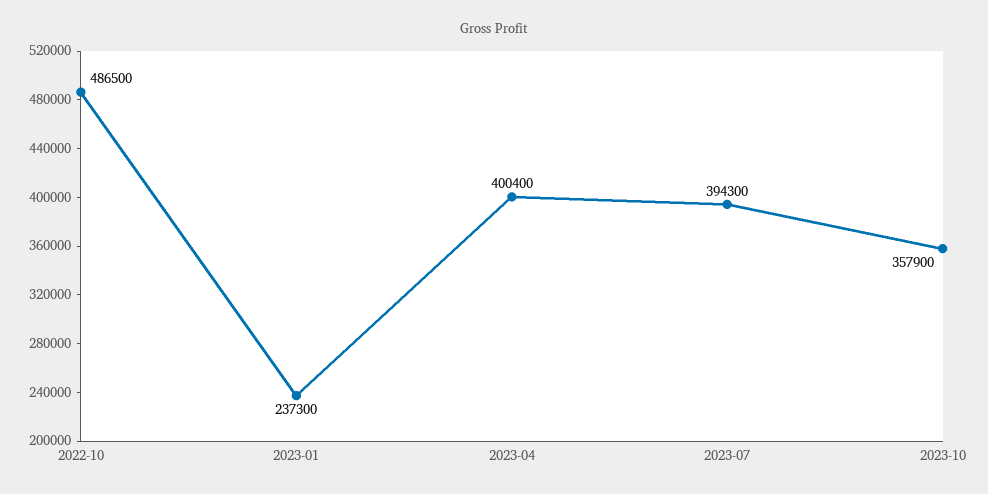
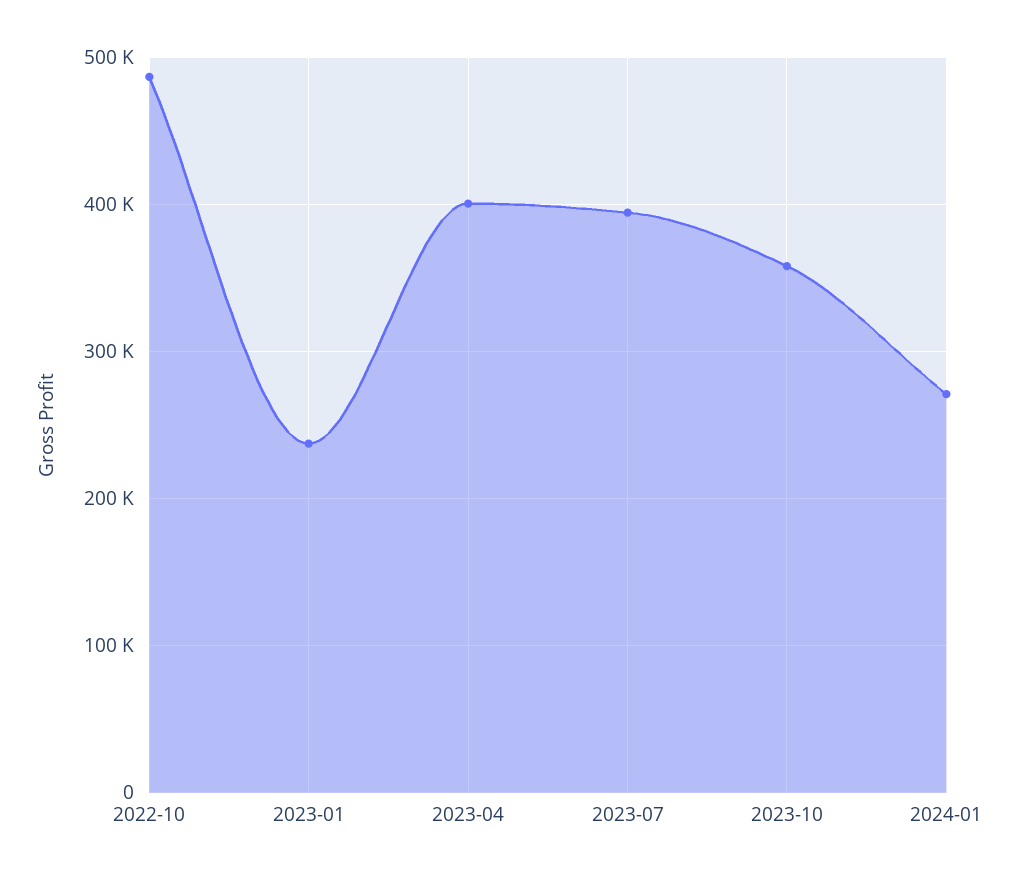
2024-01: none -> 270000

